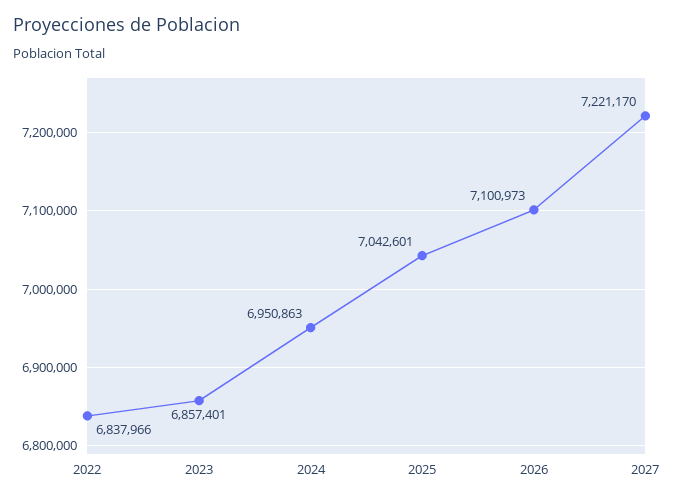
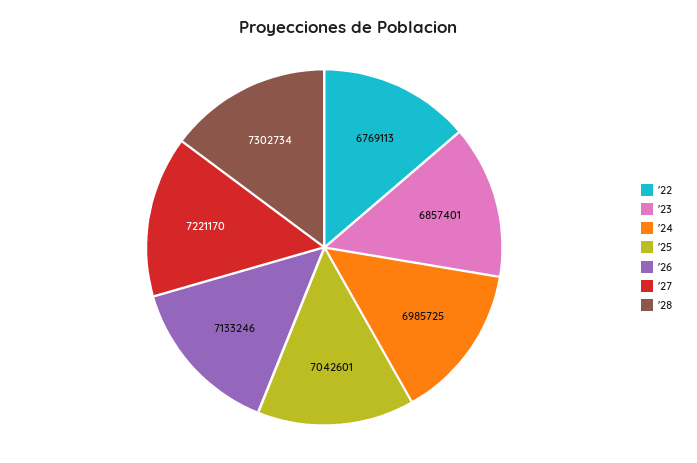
2022: 6837966 -> 6769113
2024: 6950863 -> 6985725
2026: 7100973 -> 7133246
'28: none -> 7302734

